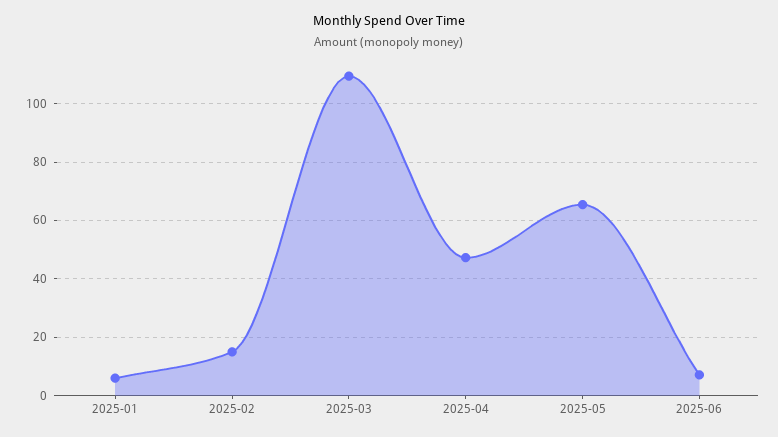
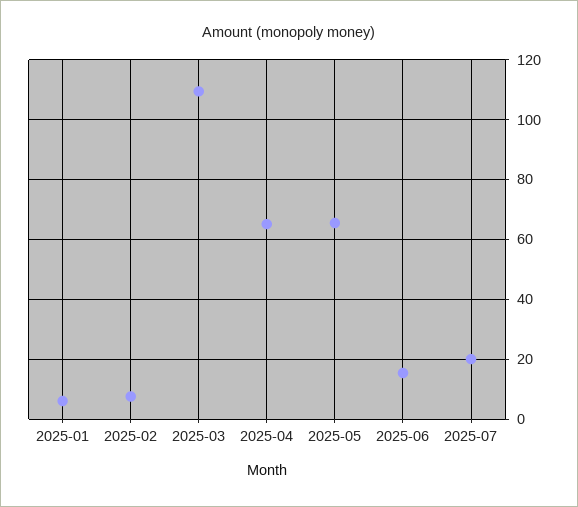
2025-02: 15 -> 7.5
2025-04: 47.5 -> 65
2025-06: 7.5 -> 15
2025-07: none -> 20

